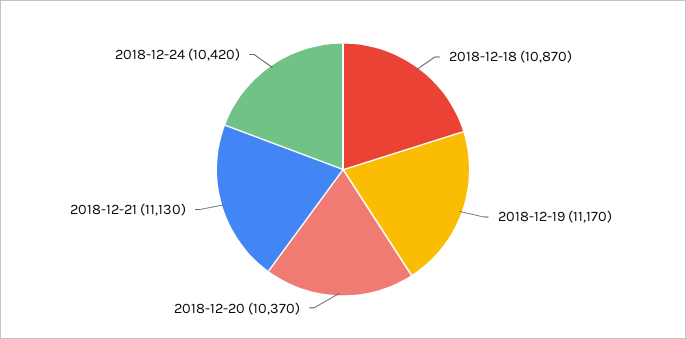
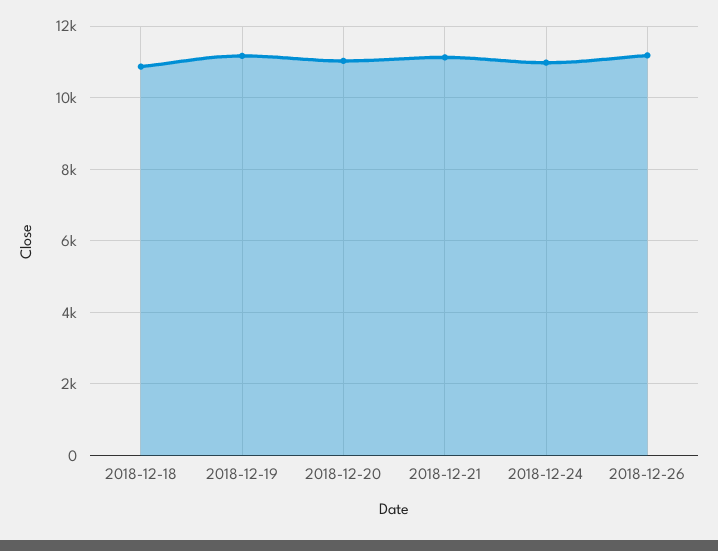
2018-12-20: 10370 -> 11000
2018-12-24: 10420 -> 11000
2018-12-26: none -> 11200

